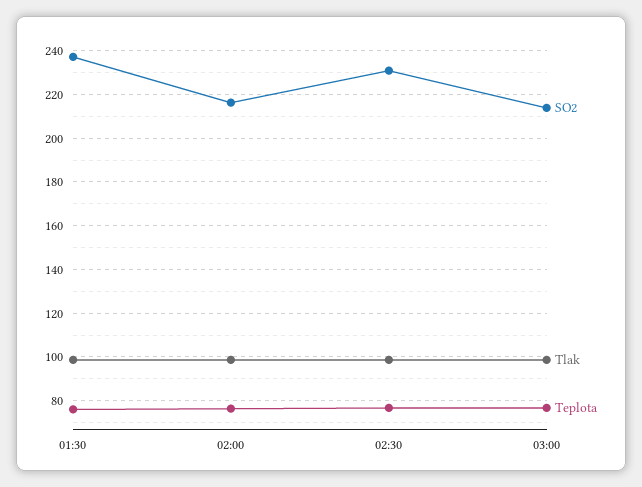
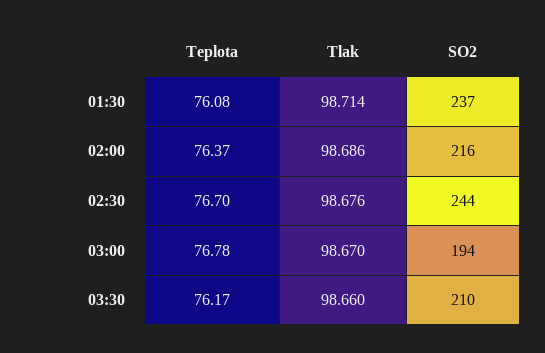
SO2, 02:30: 230 -> 244
SO2, 03:00: 215 -> 194
Teplota, 03:30: none -> 76.17
Tlak, 03:30: none -> 98.66
SO2, 03:30: none -> 210

